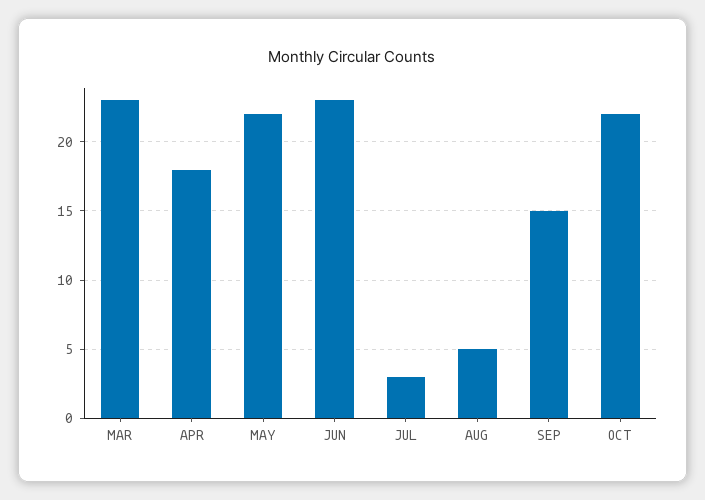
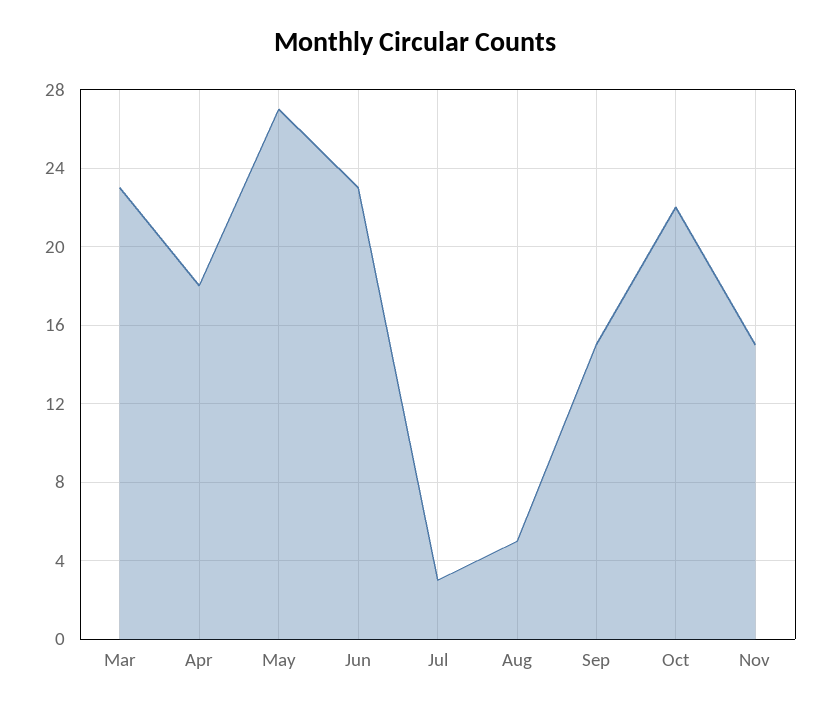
MAY: 22 -> 27
Nov: none -> 15

